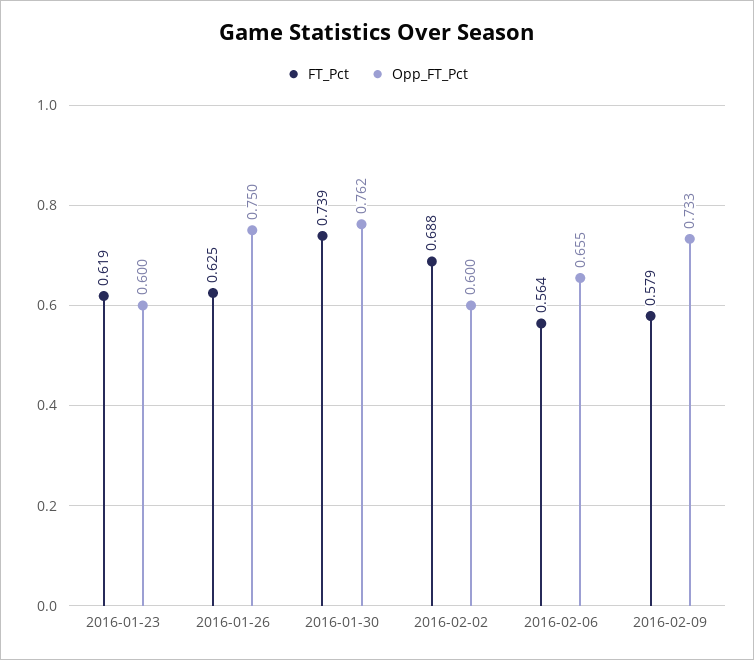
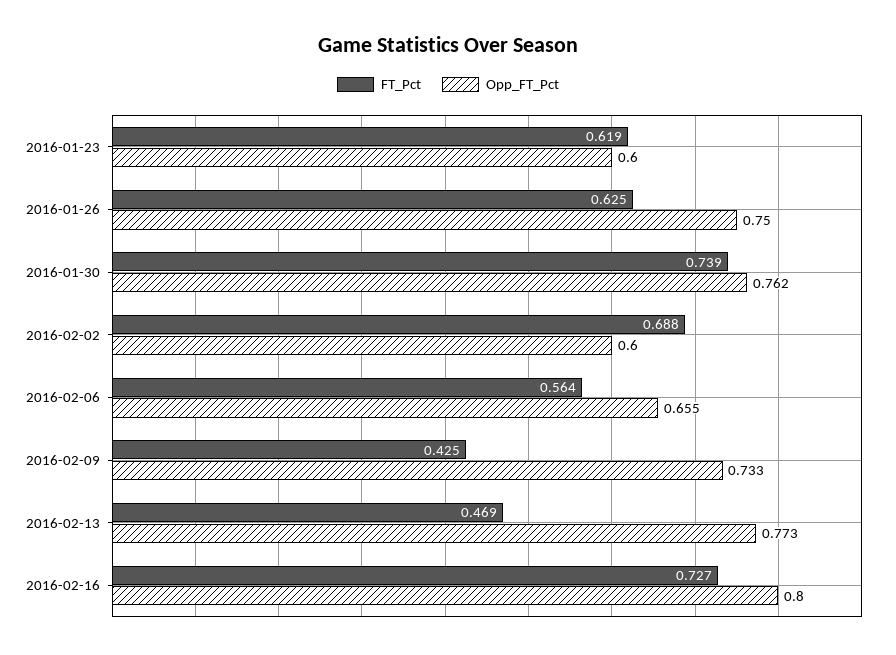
FT_Pct, 2016-02-09: 0.579 -> 0.425
FT_Pct, 2016-02-13: none -> 0.469
Opp_FT_Pct, 2016-02-13: none -> 0.773
FT_Pct, 2016-02-16: none -> 0.727
Opp_FT_Pct, 2016-02-16: none -> 0.8

